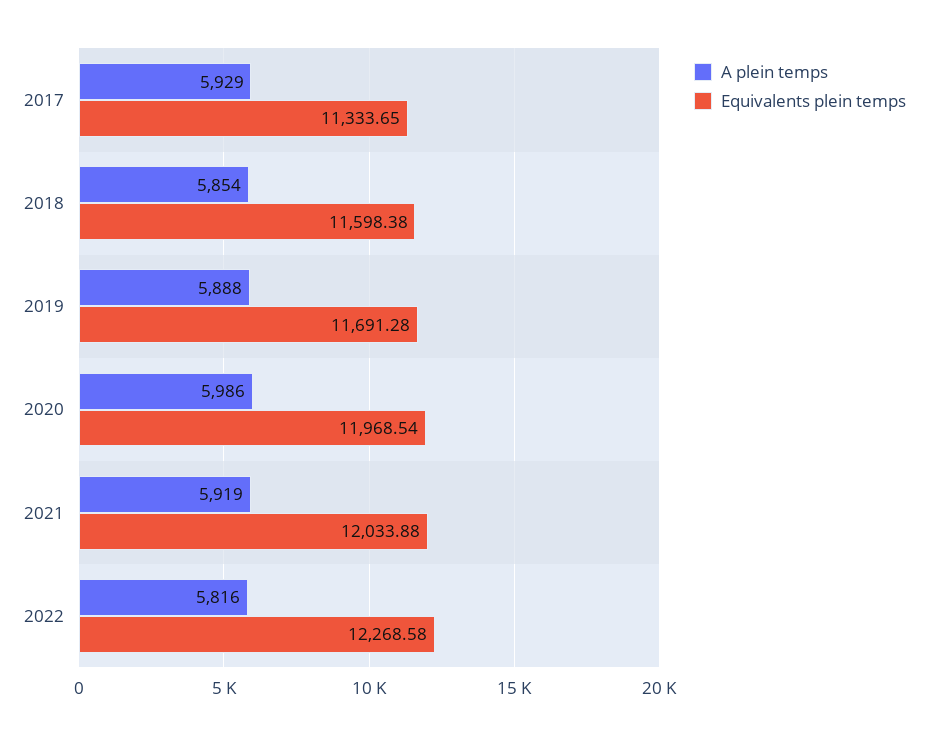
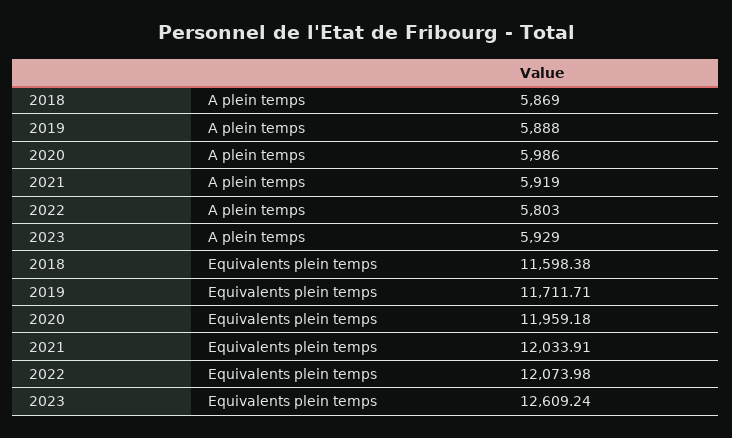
A plein temps, 2017: 5929 -> none
Equivalents plein temps, 2017: 11333.65 -> none
A plein temps, 2018: 5854 -> 5869
Equivalents plein temps, 2019: 11691.28 -> 11711.71
Equivalents plein temps, 2020: 11968.54 -> 11959.18
Equivalents plein temps, 2021: 12033.88 -> 12033.91
A plein temps, 2022: 5816 -> 5803
Equivalents plein temps, 2022: 12268.58 -> 12073.98
A plein temps, 2023: none -> 5929
Equivalents plein temps, 2023: none -> 12609.24

